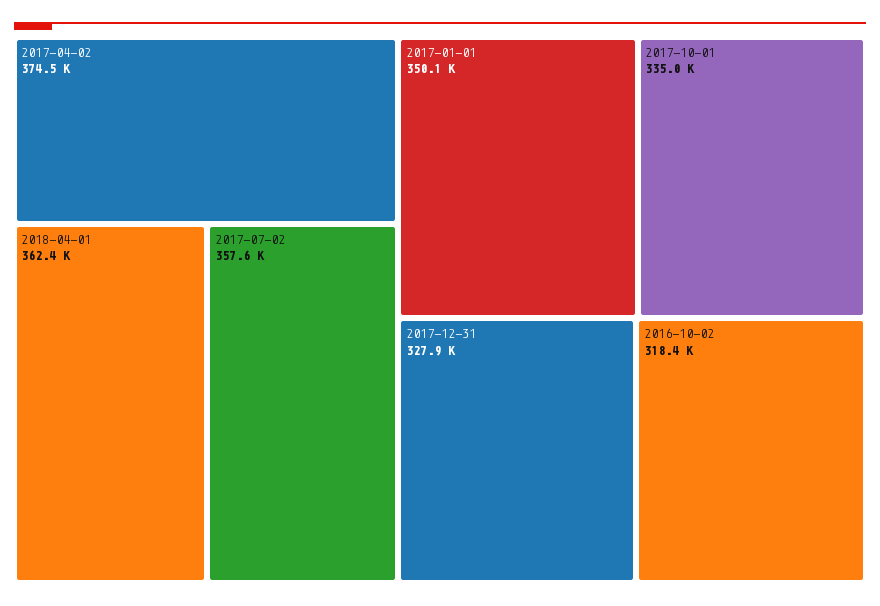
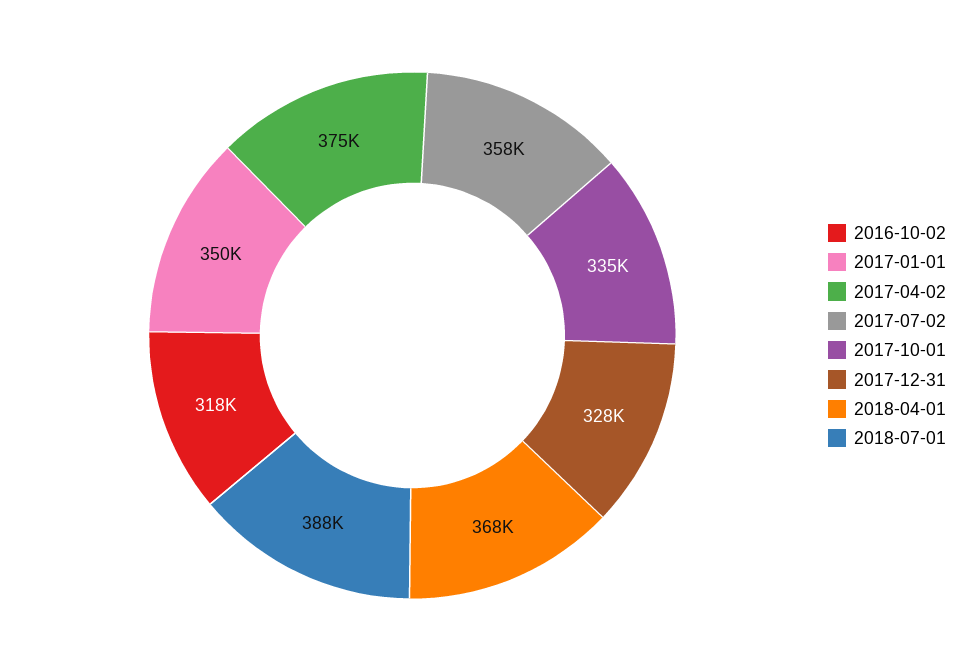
2018-04-01: 362400 -> 368000
2018-07-01: none -> 388000

